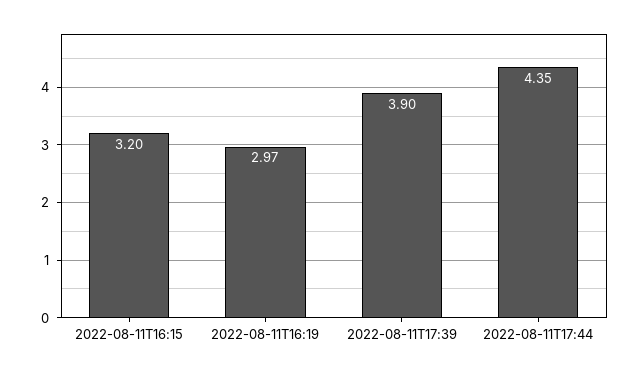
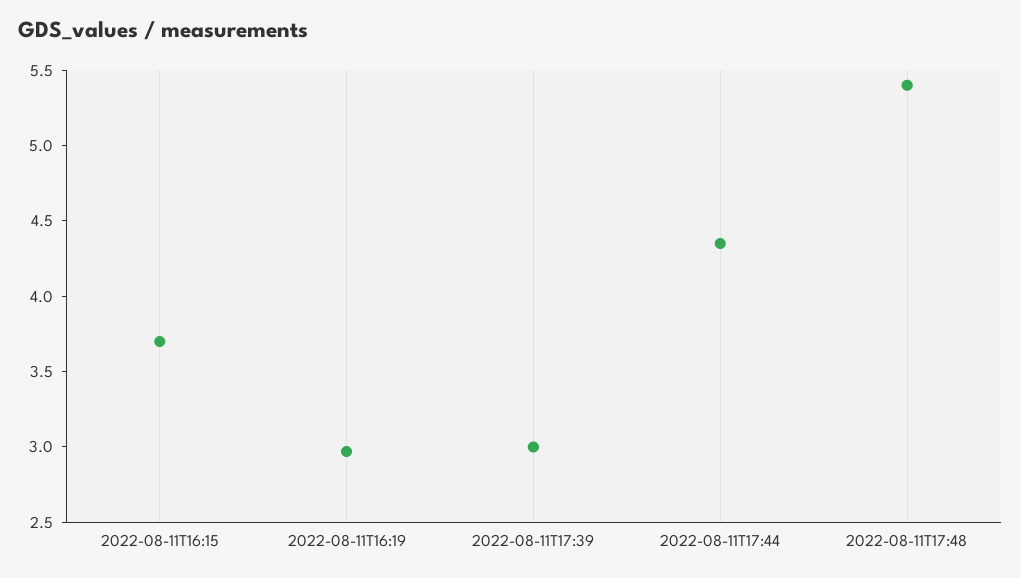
2022-08-11T16:15: 3.2 -> 3.7
2022-08-11T17:39: 3.9 -> 3
2022-08-11T17:48: none -> 5.4

